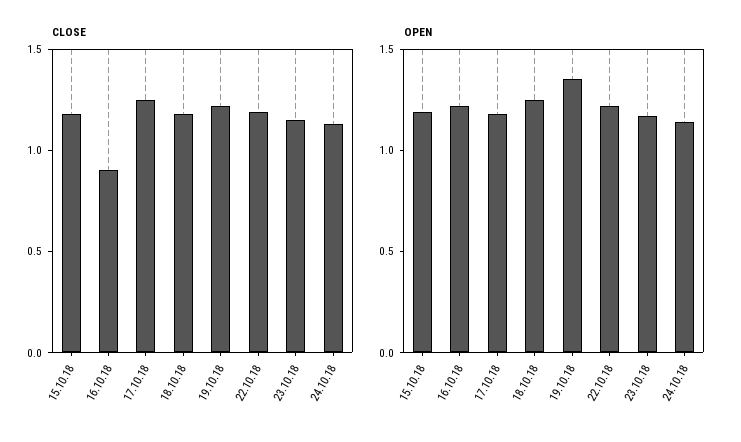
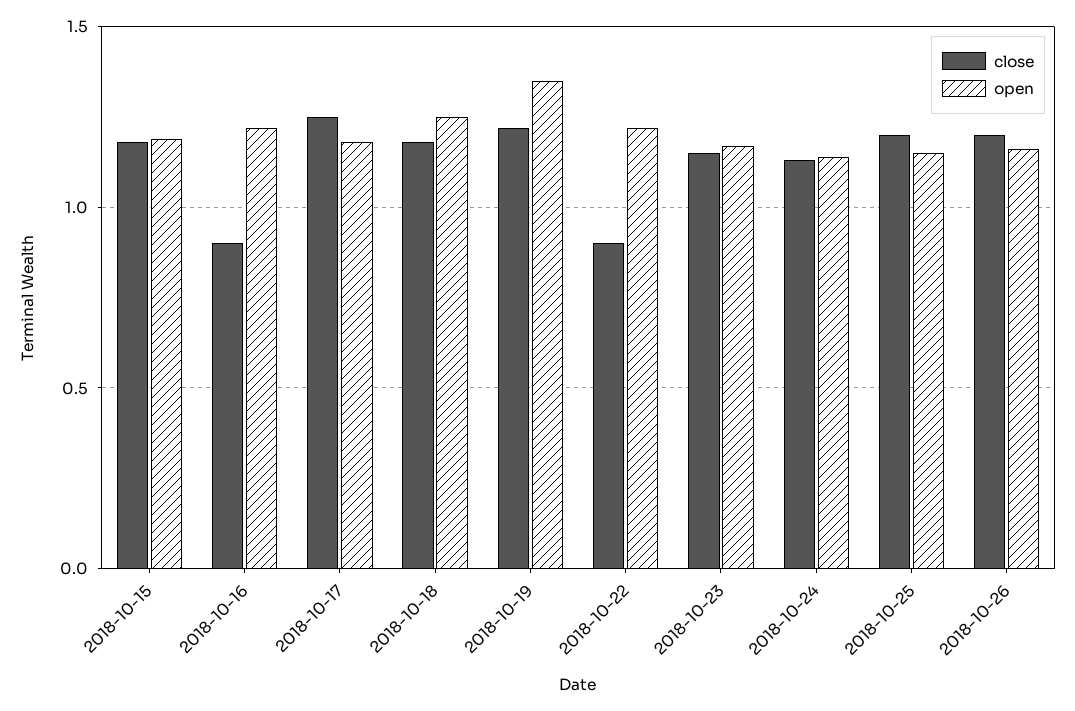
CLOSE, 22.10.18: 1.2 -> 0.9
CLOSE, 2018-10-25: none -> 1.2
OPEN, 2018-10-25: none -> 1.15
CLOSE, 2018-10-26: none -> 1.2
OPEN, 2018-10-26: none -> 1.15

